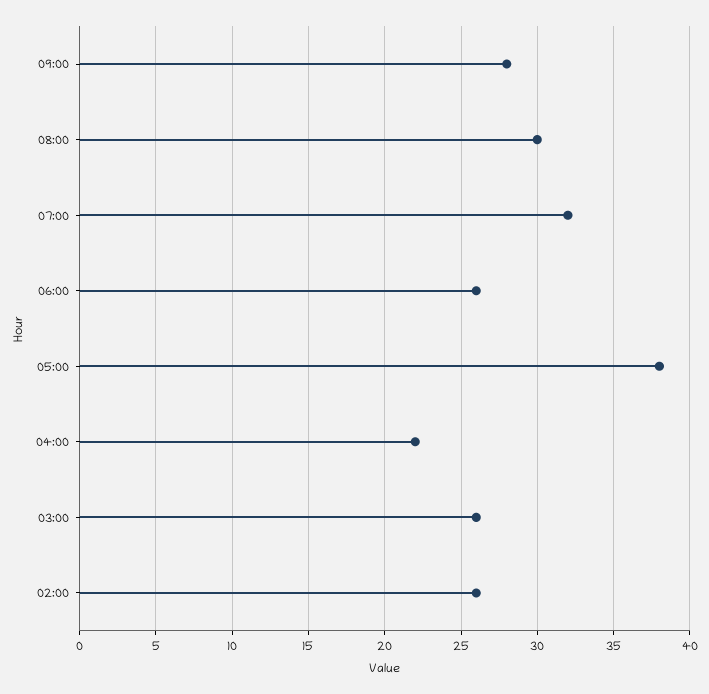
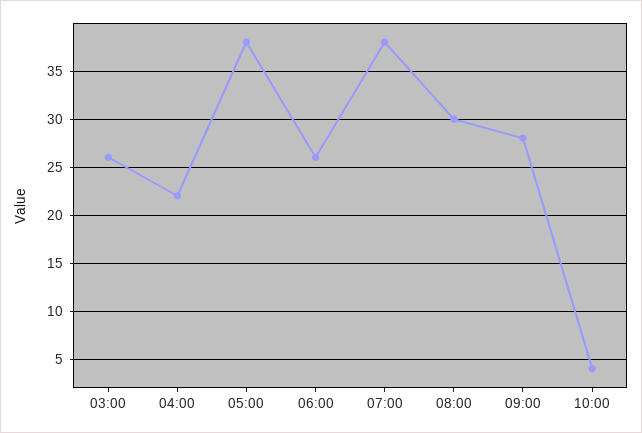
07:00: 32 -> 38
02:00: 26 -> none
10:00: none -> 4

